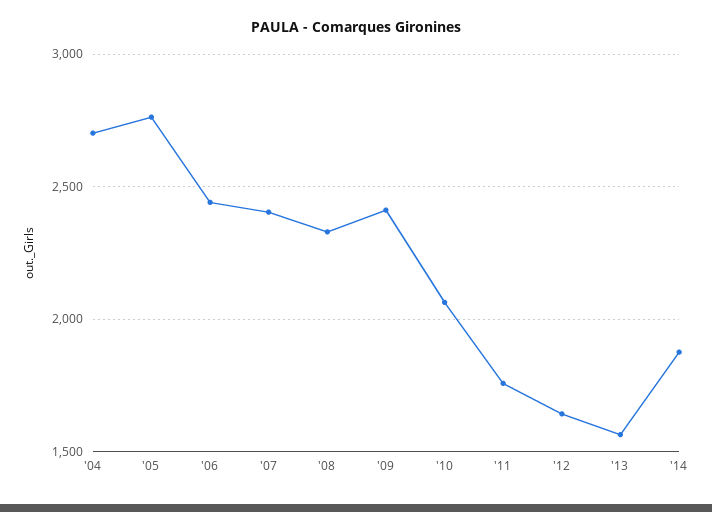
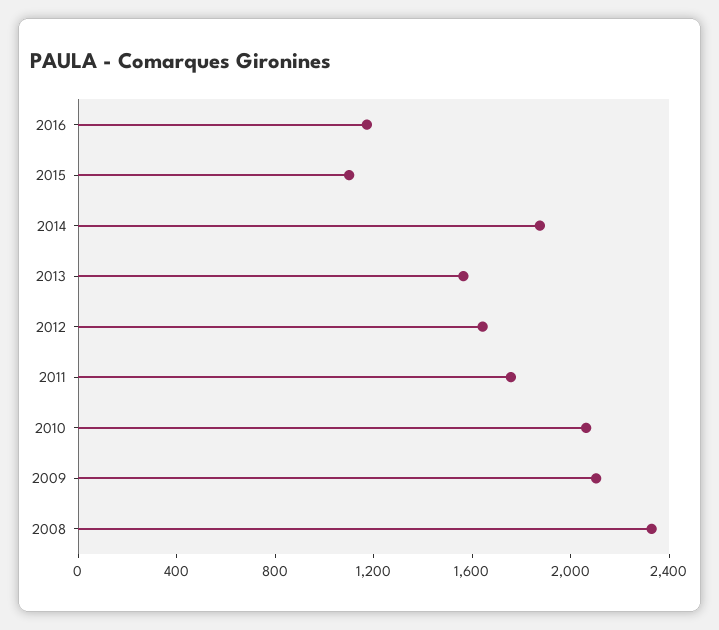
'04: 2700 -> none
'05: 2750 -> none
'06: 2450 -> none
'07: 2400 -> none
'09: 2400 -> 2100
2016: none -> 1200
2015: none -> 1100

